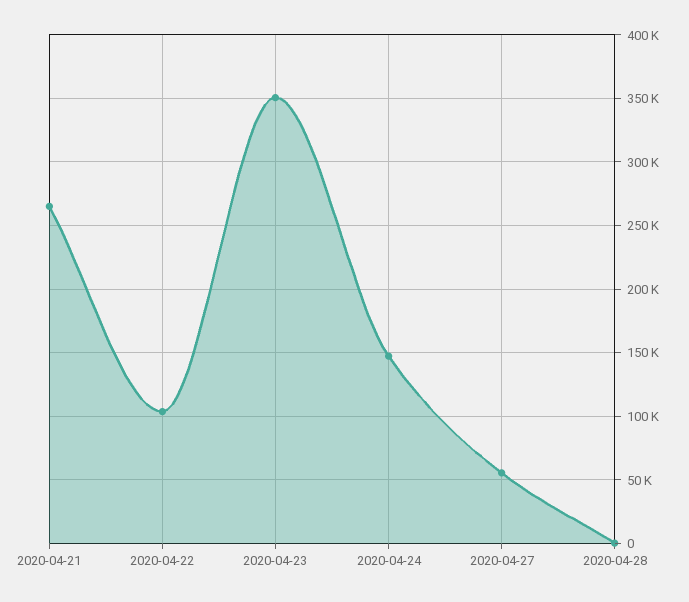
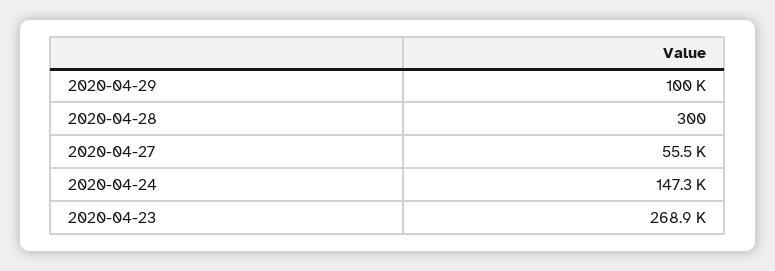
2020-04-21: 265000 -> none
2020-04-22: 105000 -> none
2020-04-23: 350000 -> 268900
2020-04-29: none -> 100000

